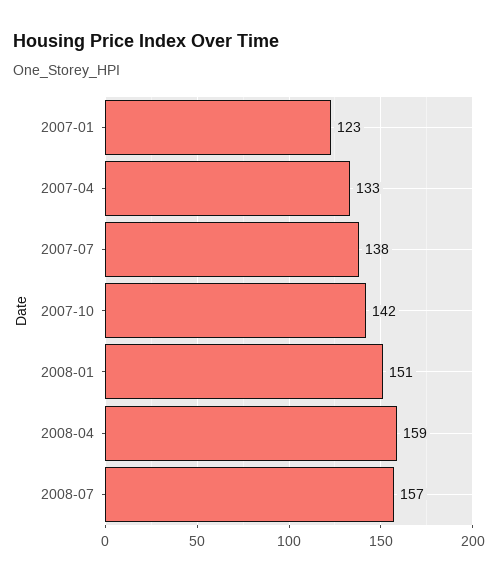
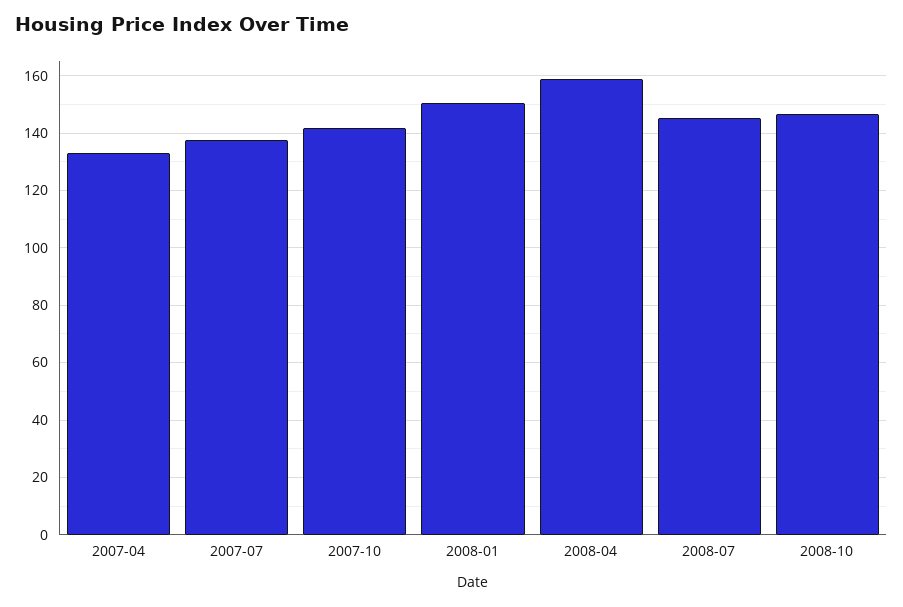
2007-01: 123 -> none
2008-07: 157 -> 145
2008-10: none -> 147.5

